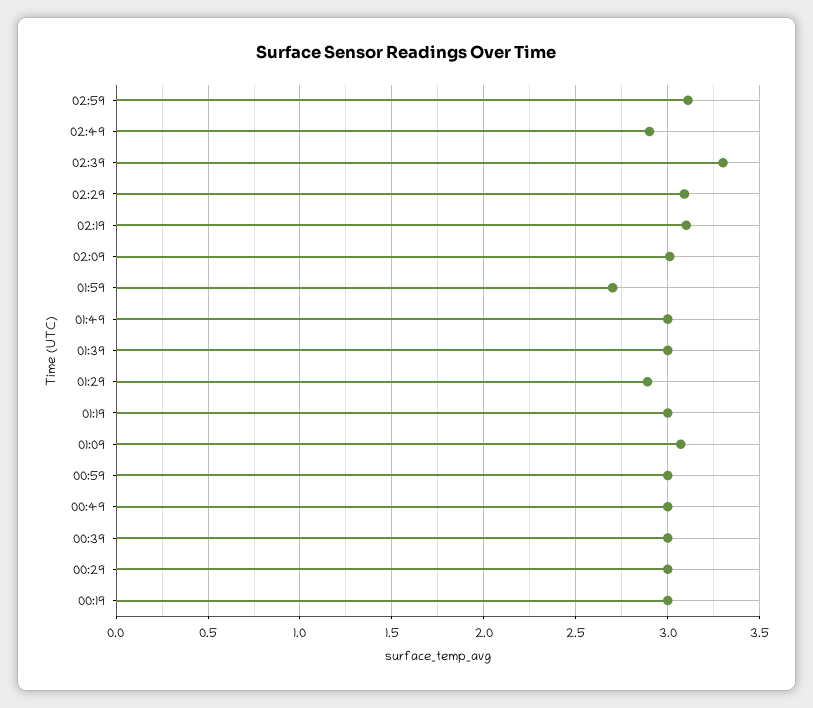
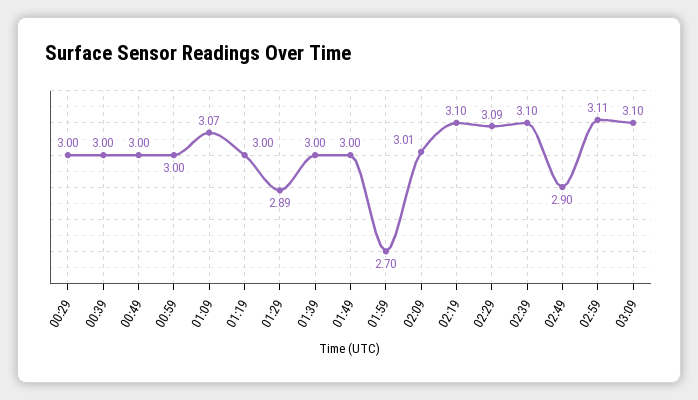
02:39: 3.3 -> 3.1
00:19: 3 -> none
03:09: none -> 3.1

